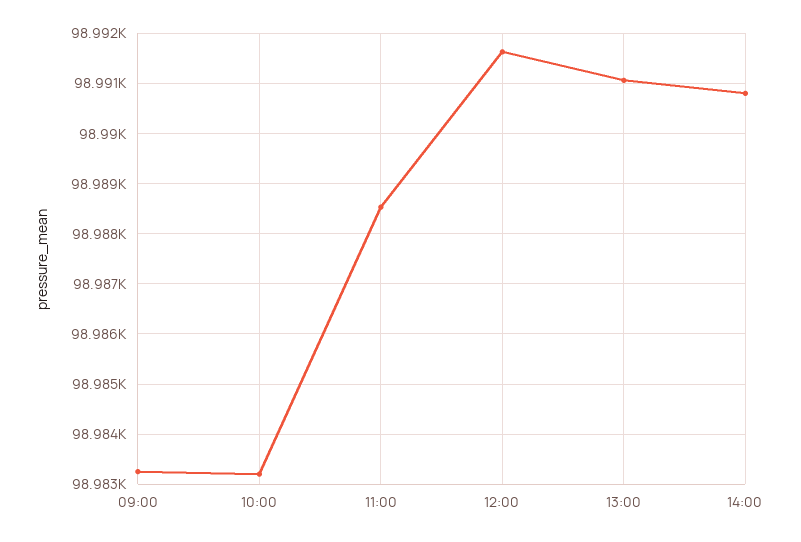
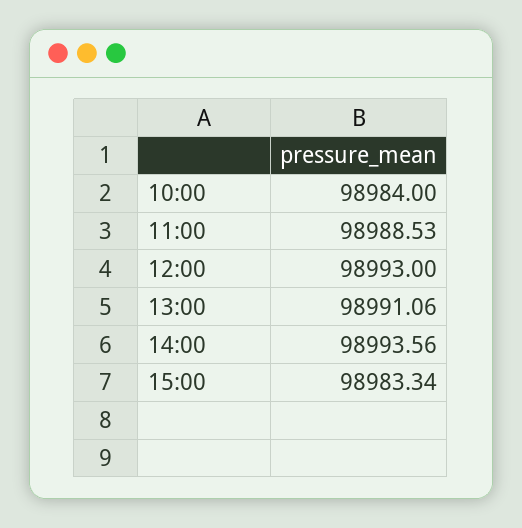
09:00: 98983.2 -> none
10:00: 98983.2 -> 98984
12:00: 98991.6 -> 98993
14:00: 98990.8 -> 98993.56
15:00: none -> 98983.34

